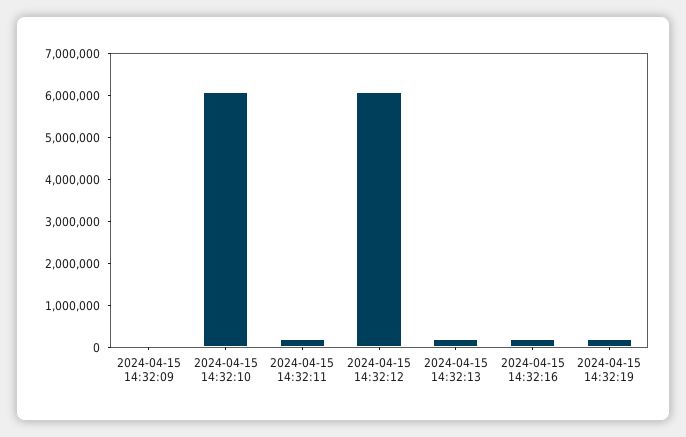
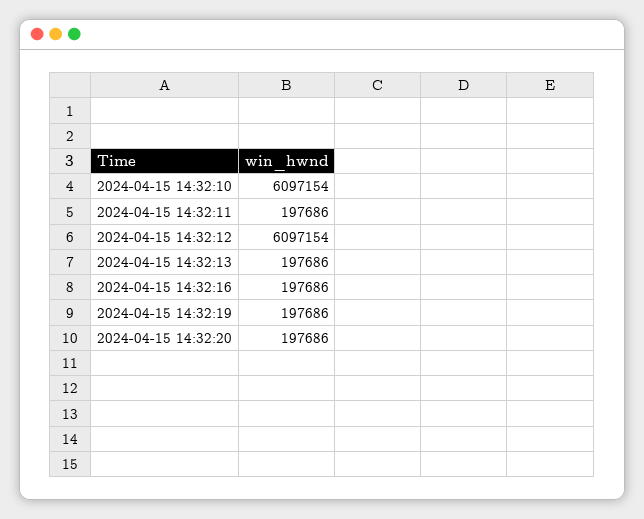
2024-04-15 14:32:09: 0 -> none
2024-04-15 14:32:20: none -> 197686

